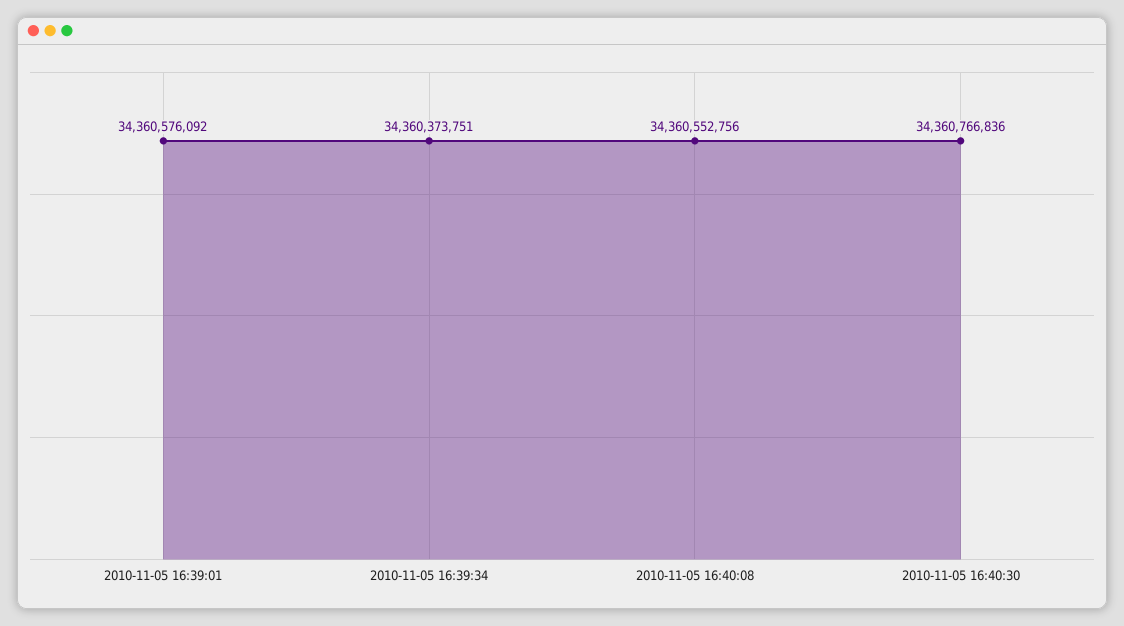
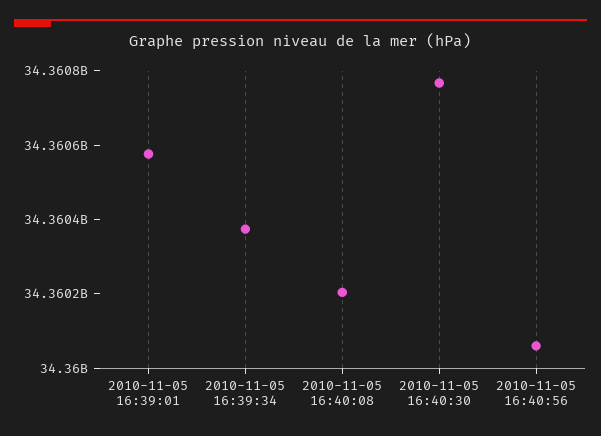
2010-11-05 16:40:08: 34360552756 -> 34360200000
2010-11-05 16:40:56: none -> 34360050000

